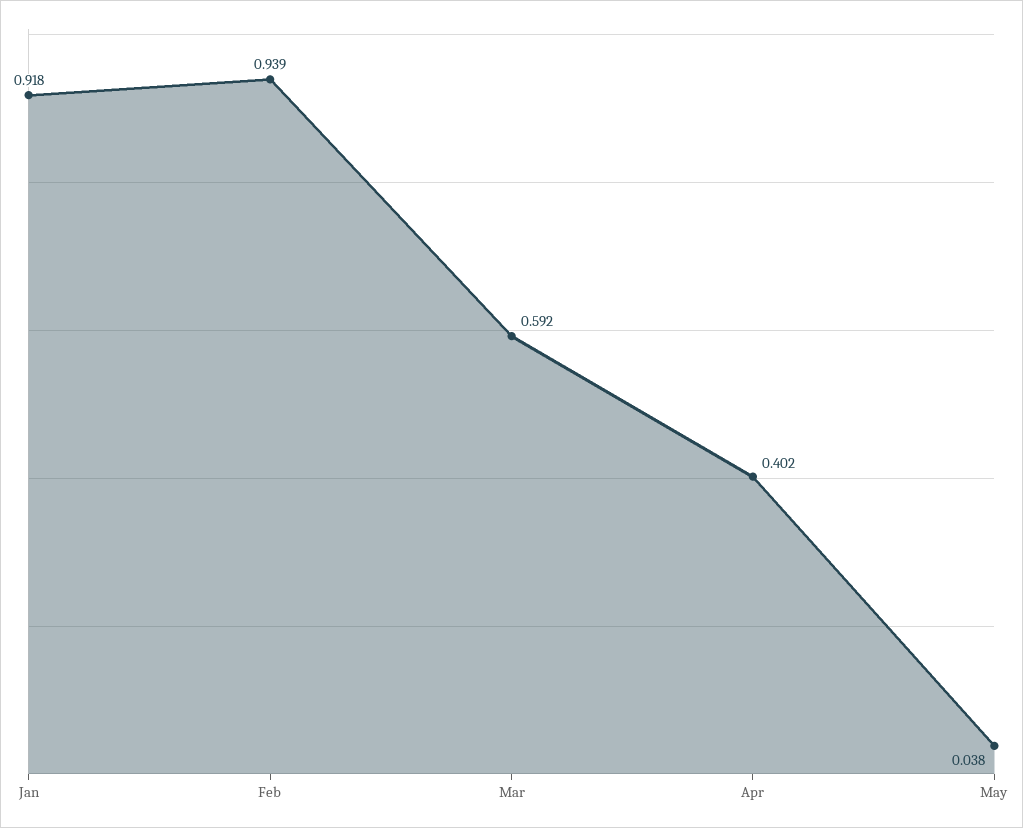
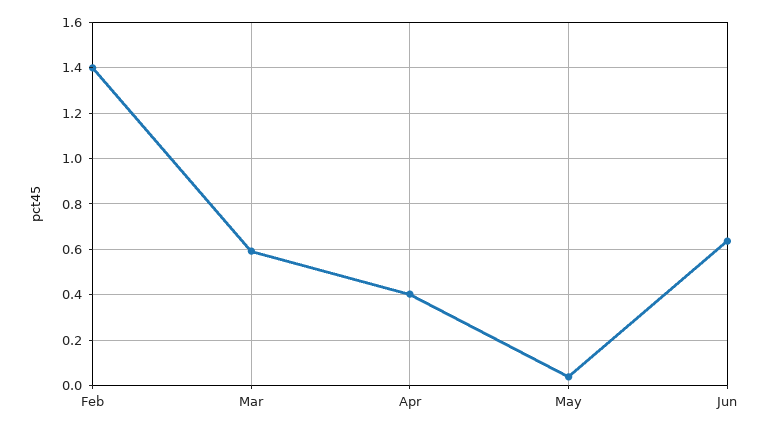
Jan: 0.918 -> none
Feb: 0.939 -> 1.4
Jun: none -> 0.65

